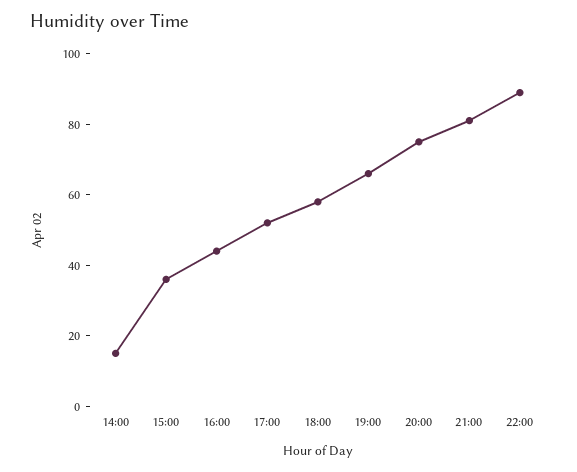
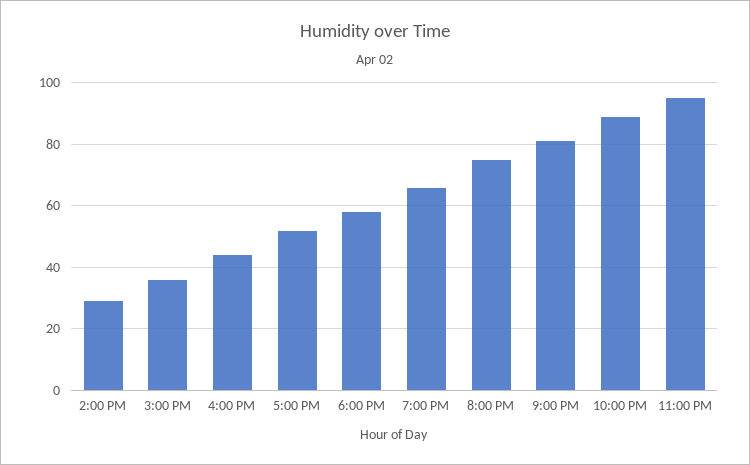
14:00: 15 -> 30
11:00 PM: none -> 95

